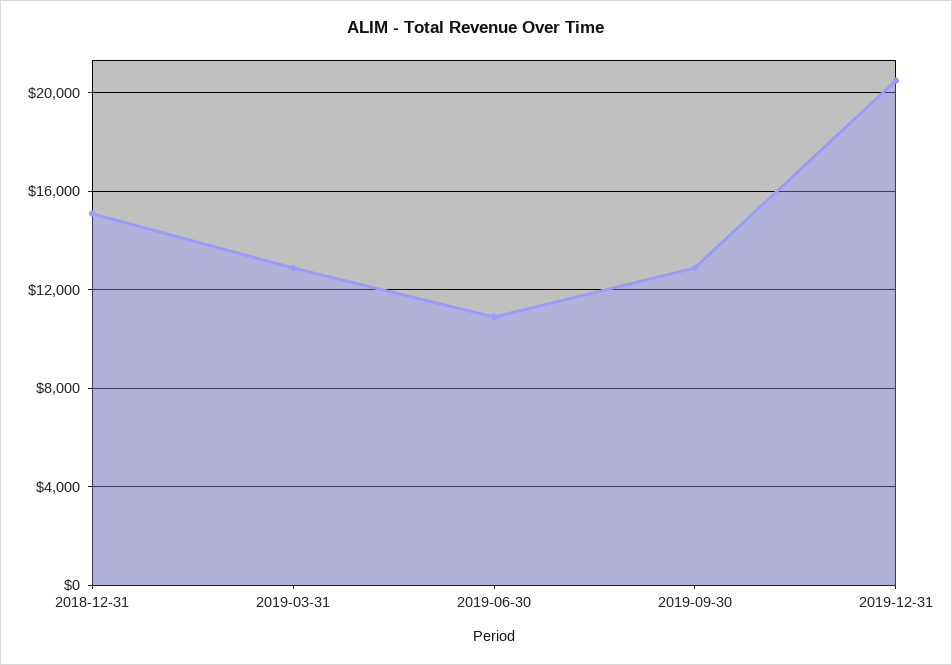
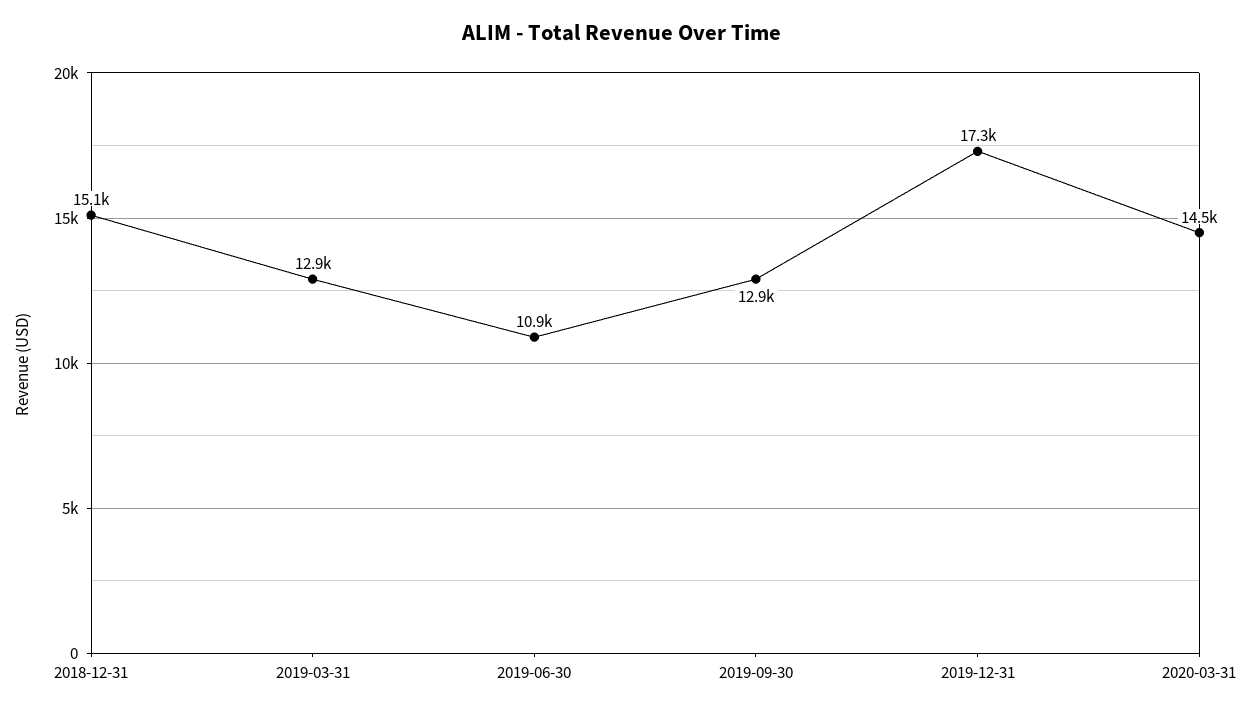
2019-12-31: 20500 -> 17300
2020-03-31: none -> 14500

